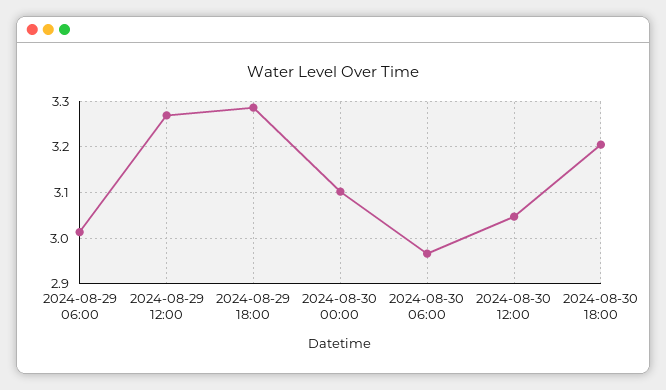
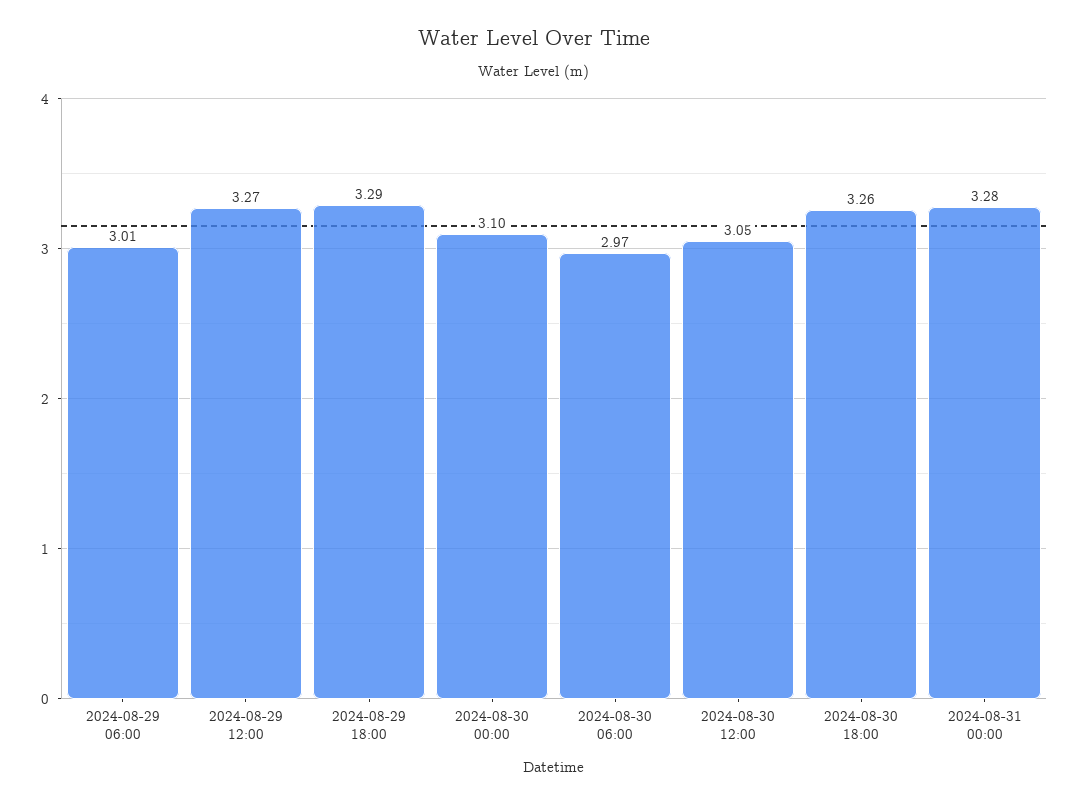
2024-08-30 18:00: 3.2 -> 3.26
2024-08-31 00:00: none -> 3.28

